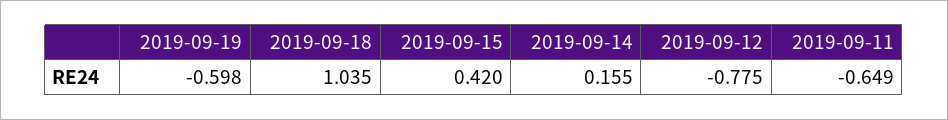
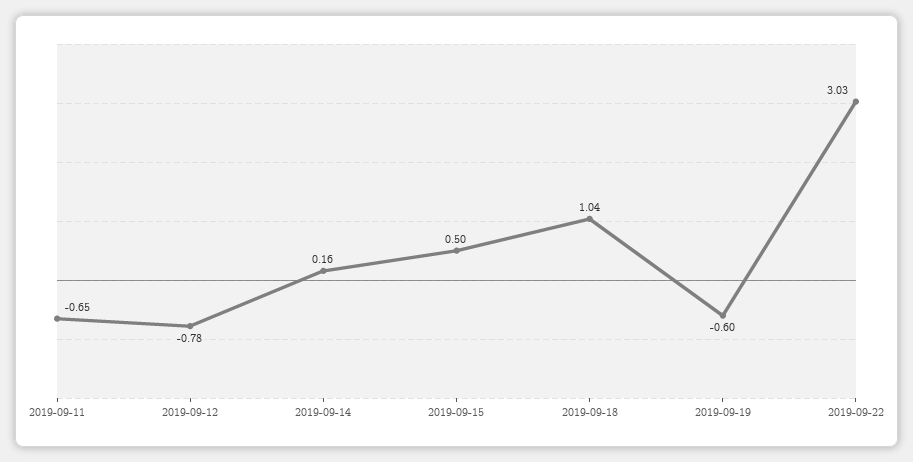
2019-09-15: 0.42 -> 0.5
2019-09-22: none -> 3.03

